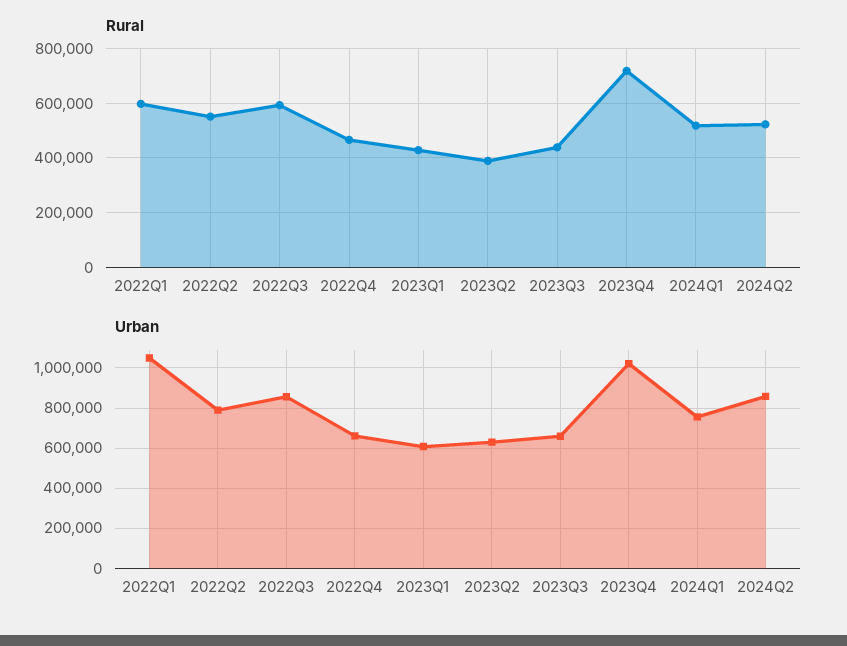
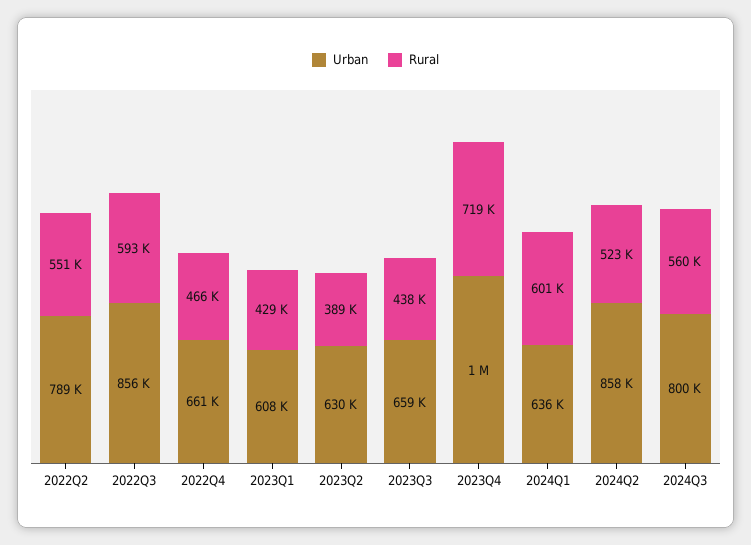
Rural, 2022Q1: 600000 -> none
Rural, 2024Q1: 525000 -> 601000
Urban, 2022Q1: 1050000 -> none
Urban, 2024Q1: 750000 -> 636000
Urban, 2024Q3: none -> 800000
Rural, 2024Q3: none -> 560000

